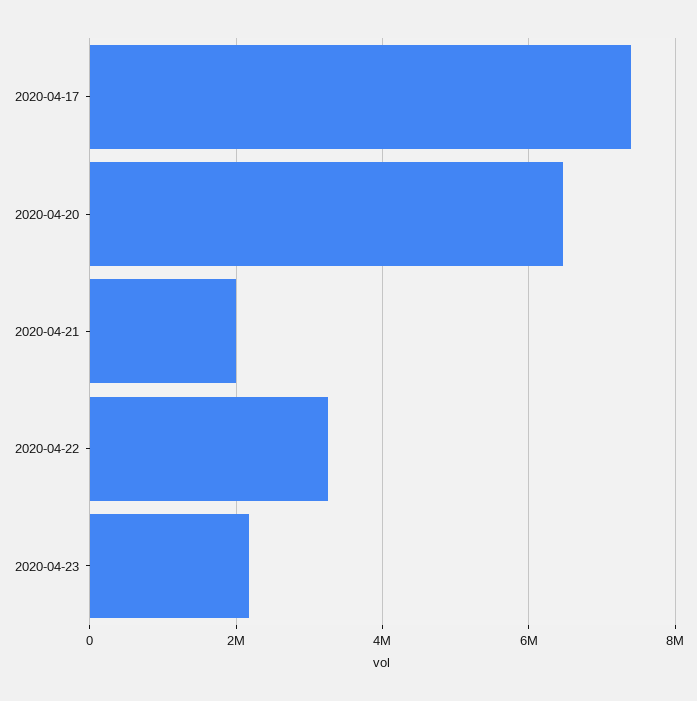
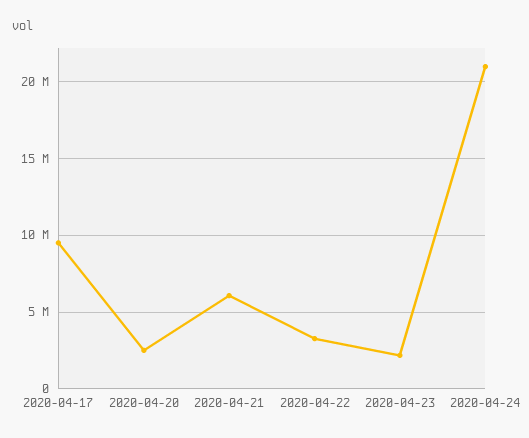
2020-04-17: 7400000 -> 9500000
2020-04-20: 6400000 -> 2500000
2020-04-21: 2000000 -> 6000000
2020-04-24: none -> 21000000

